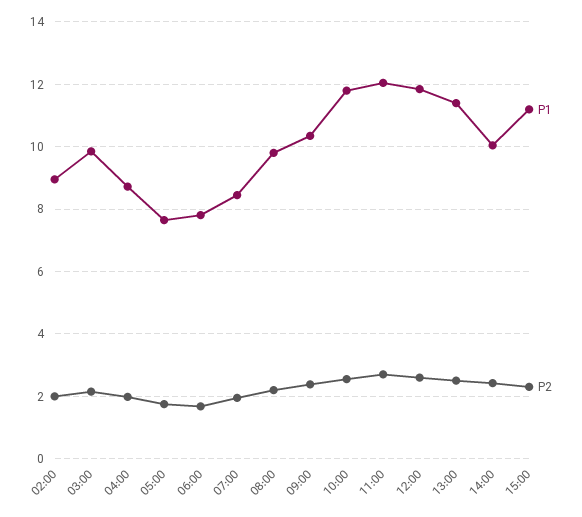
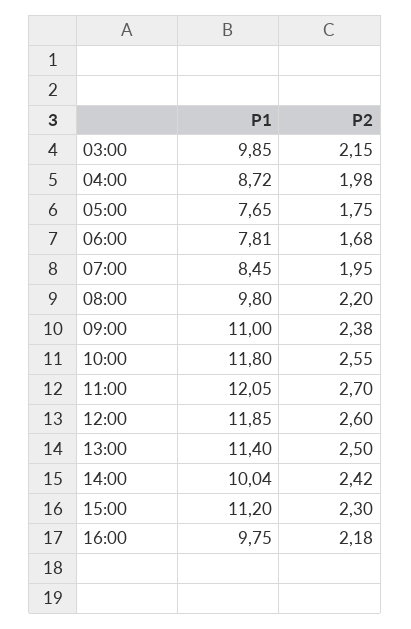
P1, 02:00: 9 -> none
P2, 02:00: 2 -> none
P1, 09:00: 10.4 -> 11
P1, 16:00: none -> 9.75
P2, 16:00: none -> 2.18

